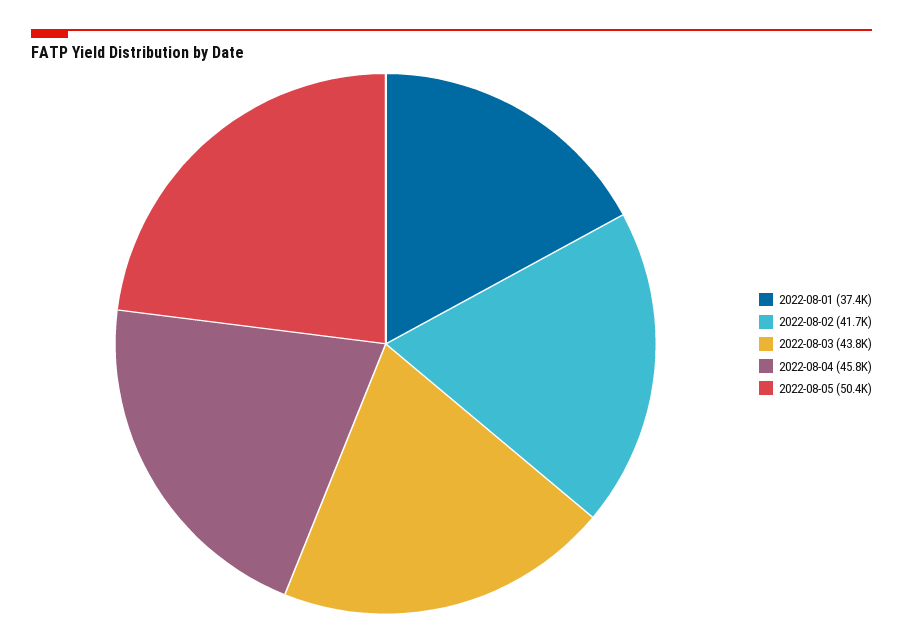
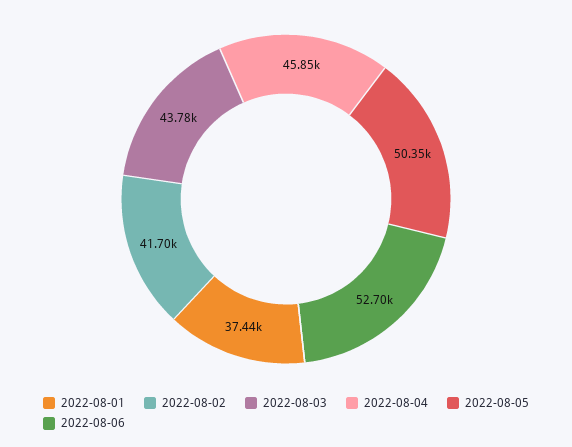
2022-08-06: none -> 52700

